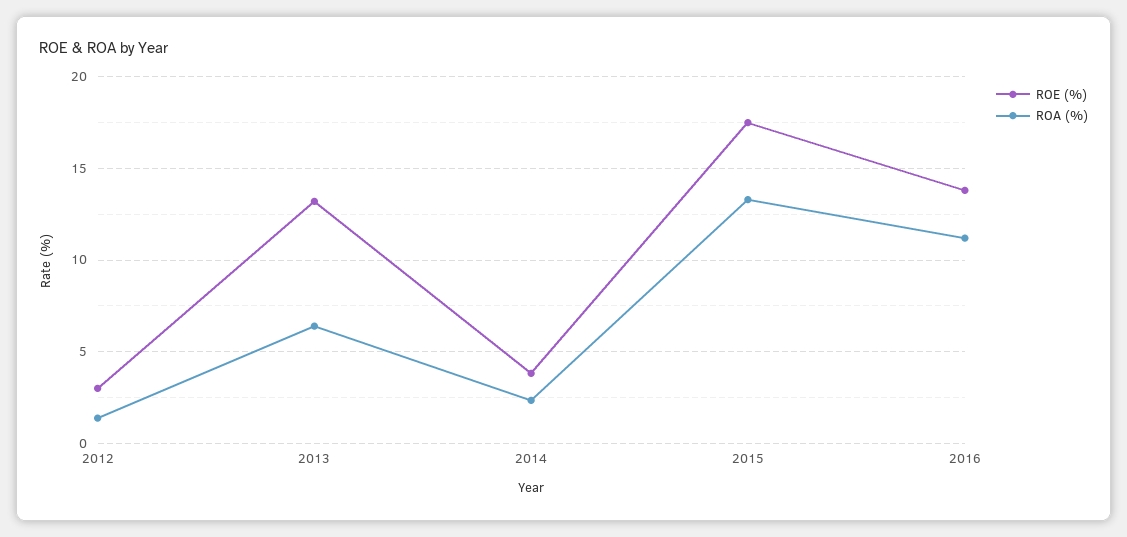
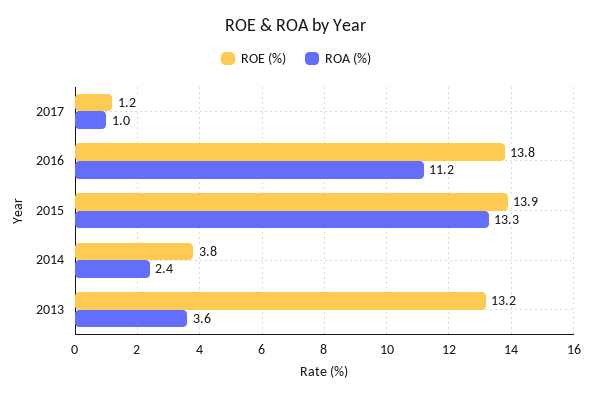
ROE (%), 2012: 3 -> none
ROA (%), 2012: 1.5 -> none
ROA (%), 2013: 6.5 -> 3.6
ROE (%), 2015: 17.5 -> 13.9
ROE (%), 2017: none -> 1.2
ROA (%), 2017: none -> 1

